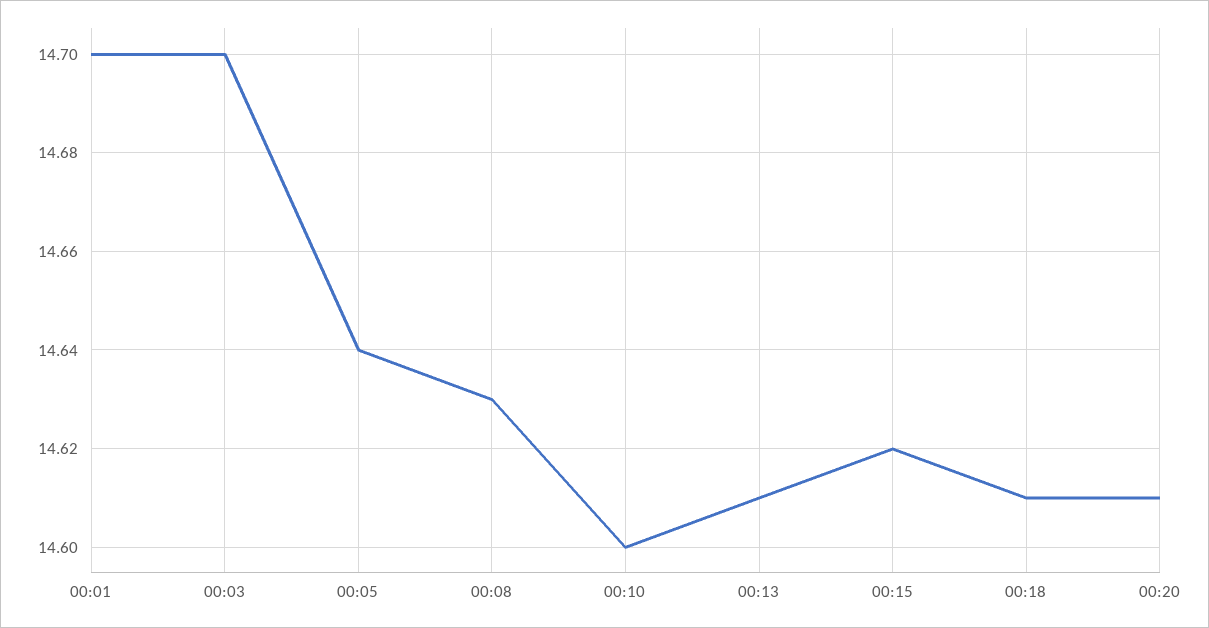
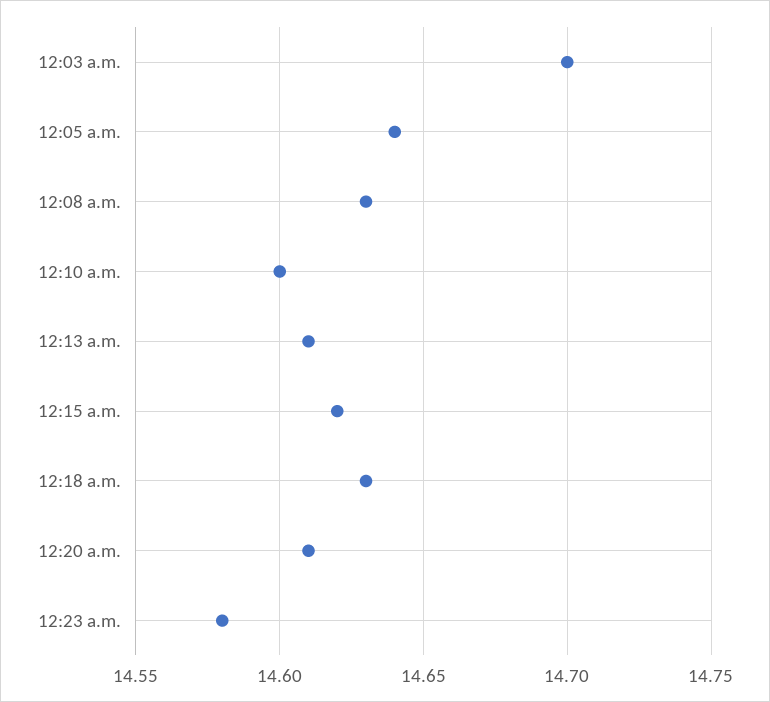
00:01: 14.7 -> none
00:18: 14.61 -> 14.63
12:23 a.m.: none -> 14.58

